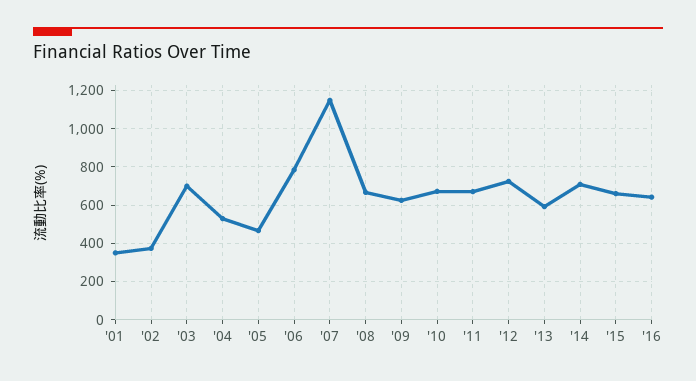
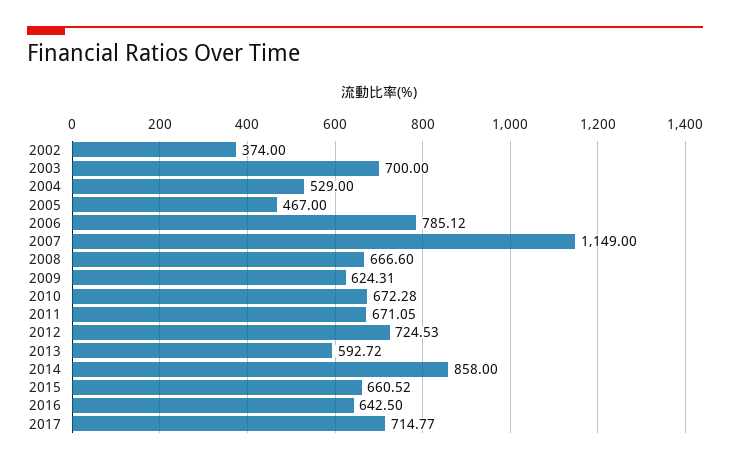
'01: 350 -> none
'14: 700 -> 858
2017: none -> 714.77

